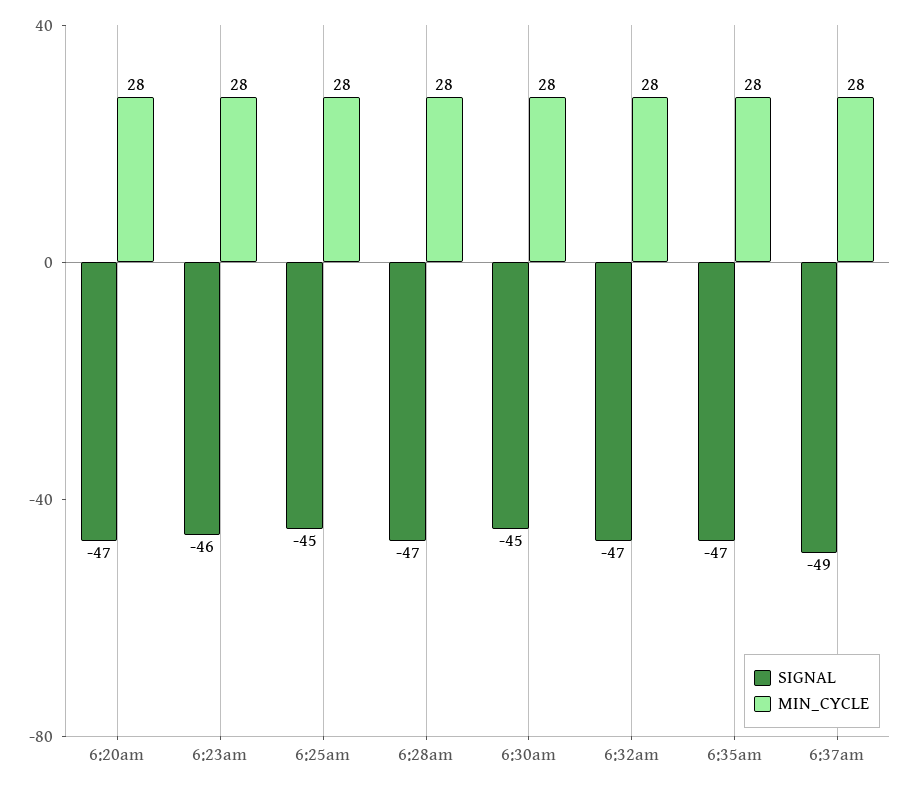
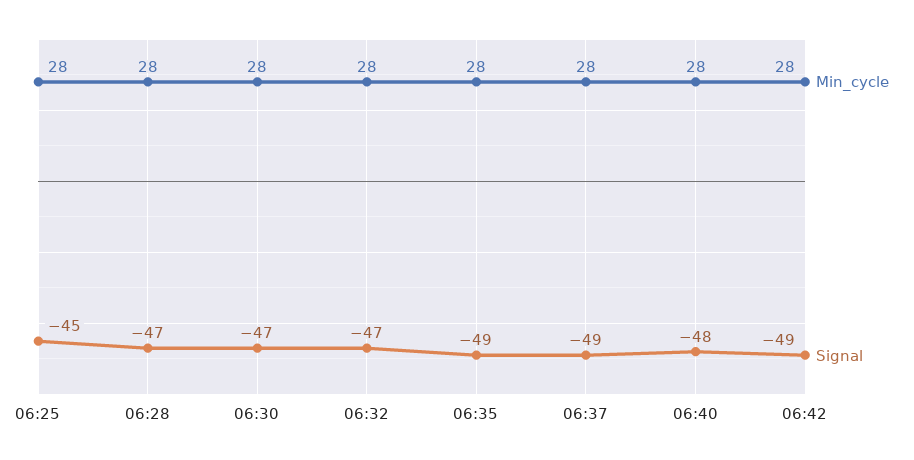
SIGNAL, 6:20am: -47 -> none
MIN_CYCLE, 6:20am: 28 -> none
SIGNAL, 6:23am: -46 -> none
MIN_CYCLE, 6:23am: 28 -> none
SIGNAL, 6:30am: -45 -> -47
SIGNAL, 6:35am: -47 -> -49
MIN_CYCLE, 06:40: none -> 28
SIGNAL, 06:40: none -> -48
MIN_CYCLE, 06:42: none -> 28
SIGNAL, 06:42: none -> -49

